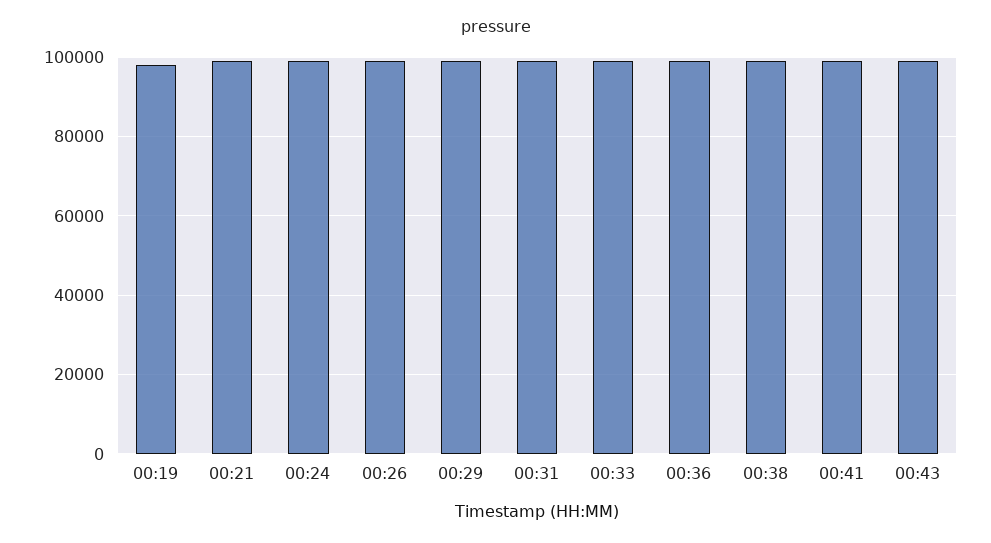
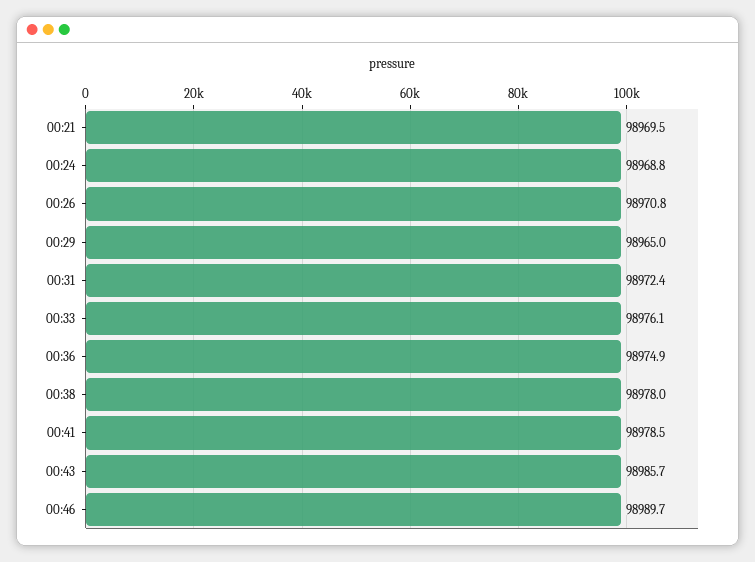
00:19: 98000 -> none
00:46: none -> 98989.7

